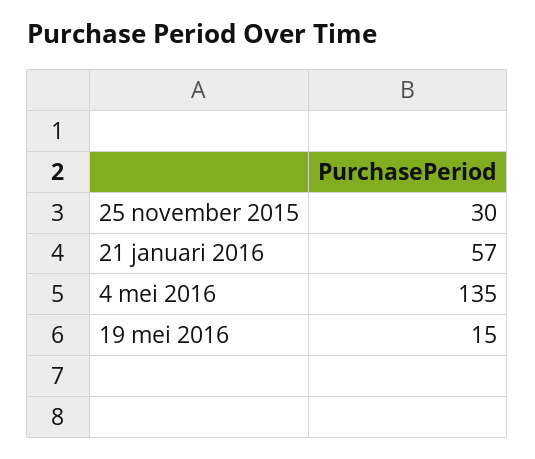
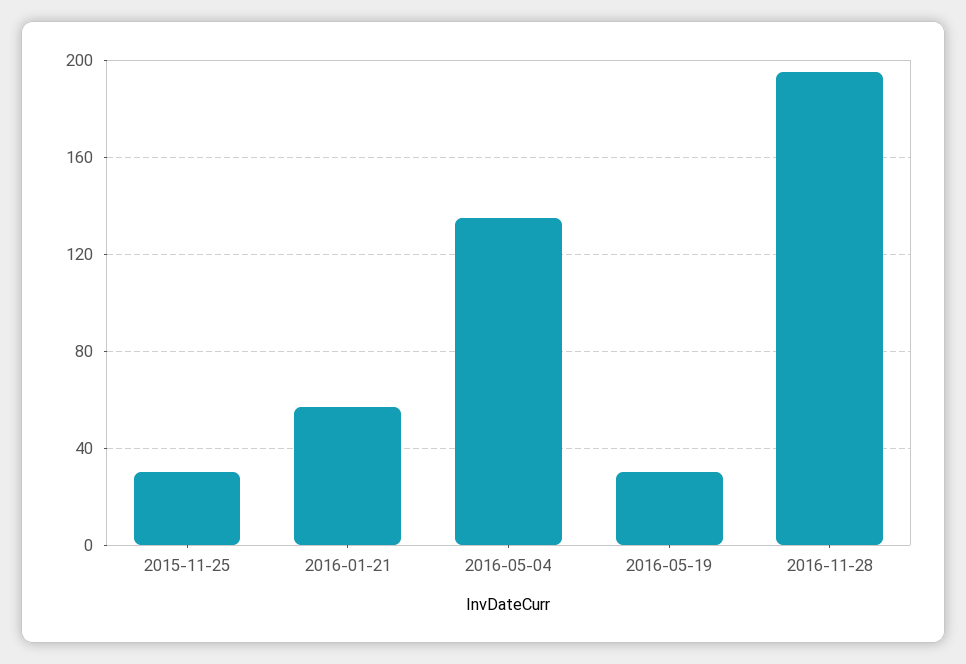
19 mei 2016: 15 -> 30
2016-11-28: none -> 195

